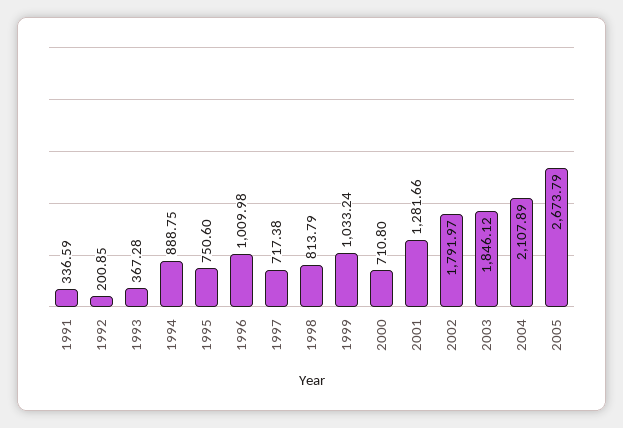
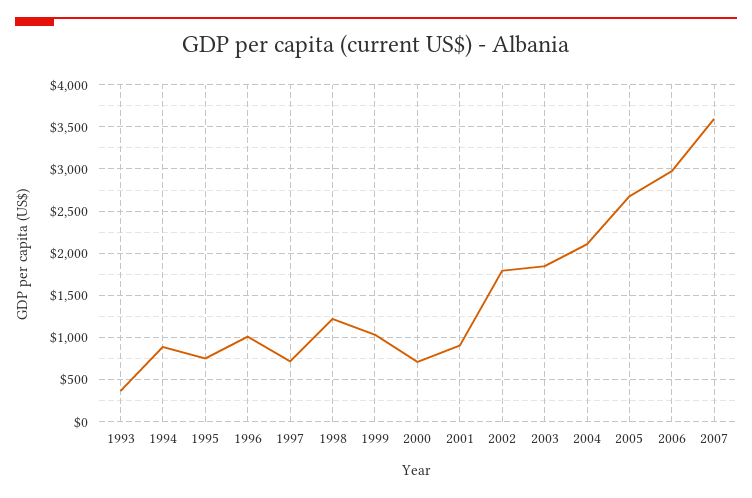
1991: 336.59 -> none
1992: 200.85 -> none
1998: 813.79 -> 1200
2001: 1281.66 -> 900
2006: none -> 3000
2007: none -> 3600

